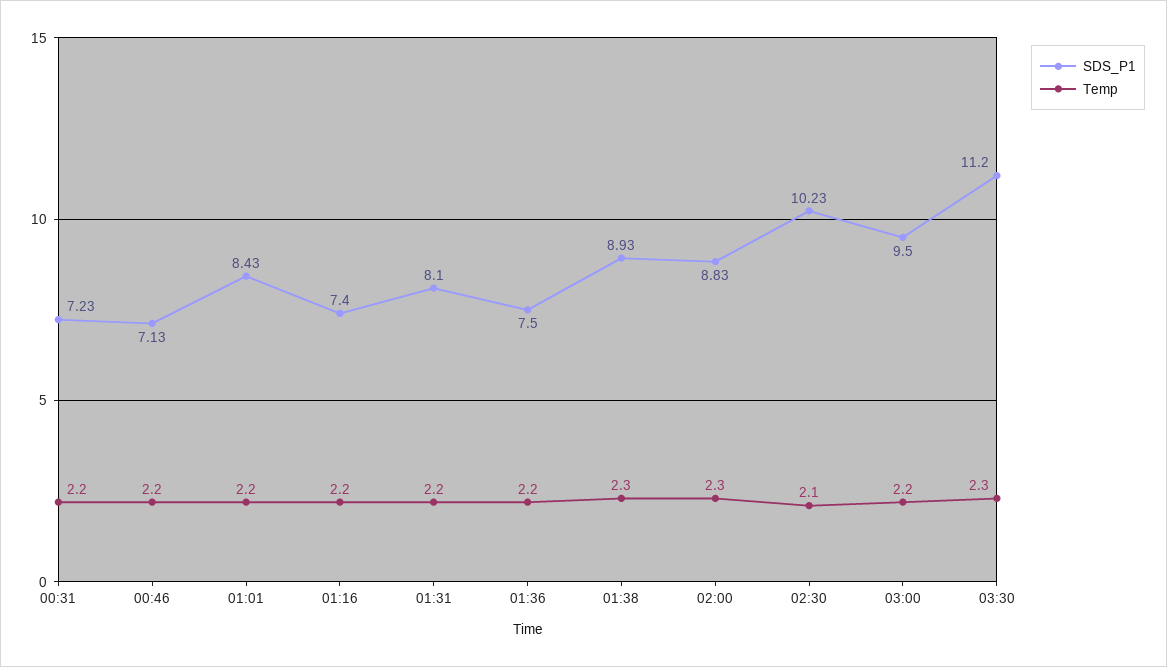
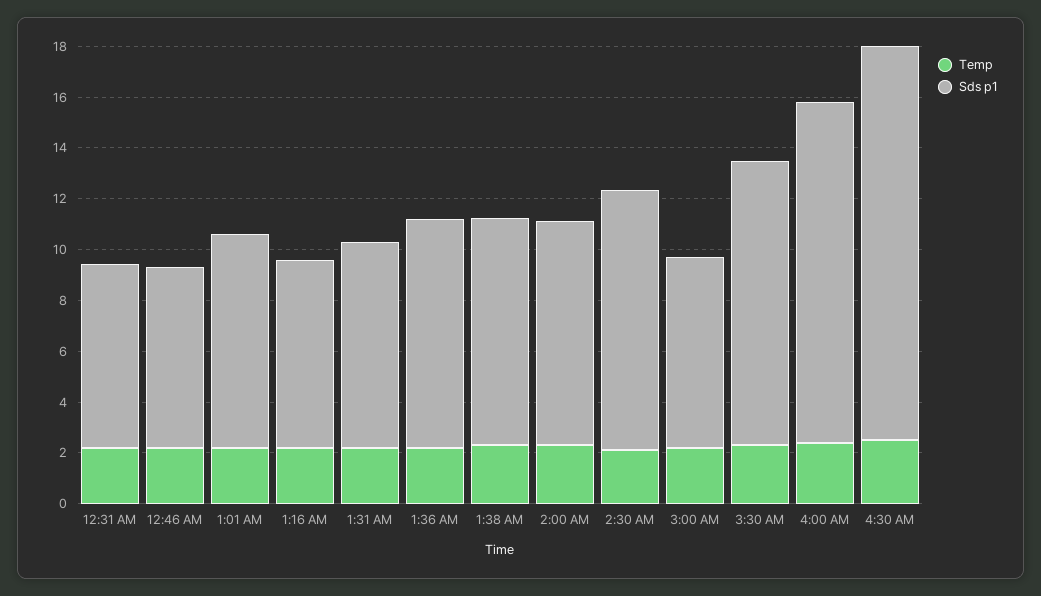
SDS_P1, 01:36: 7.5 -> 9
SDS_P1, 03:00: 9.5 -> 7.5
Temp, 4:00 AM: none -> 2.5
SDS_P1, 4:00 AM: none -> 13.5
Temp, 4:30 AM: none -> 2.5
SDS_P1, 4:30 AM: none -> 15.5

